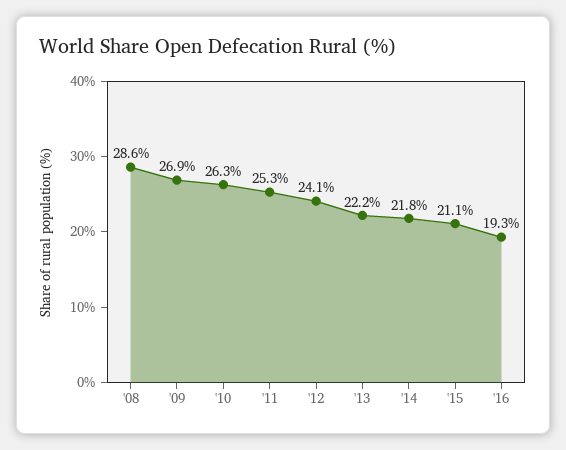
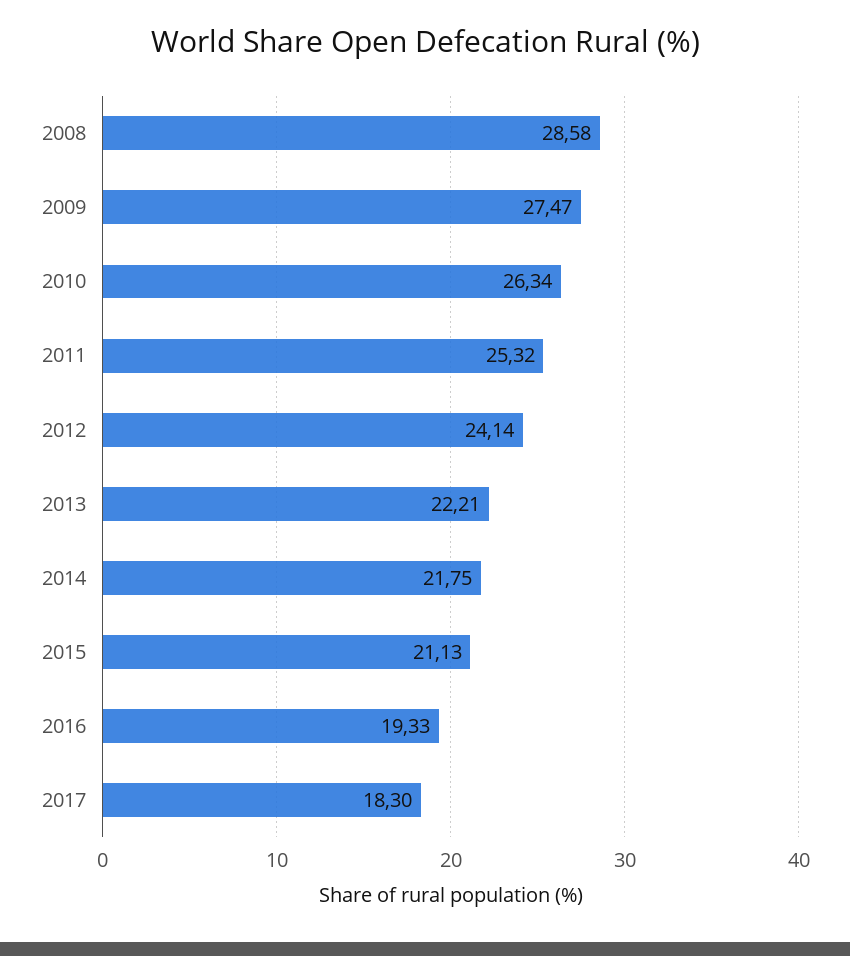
'09: 26.9 -> 27.47
2017: none -> 18.3

